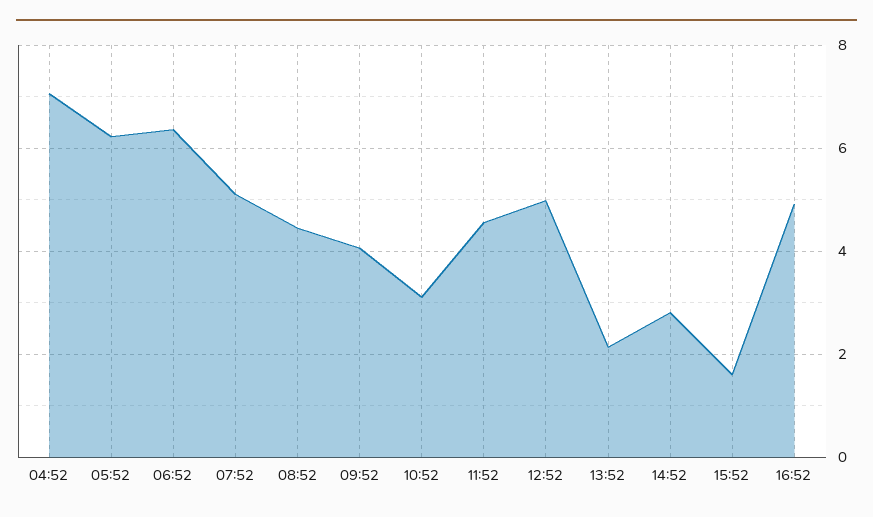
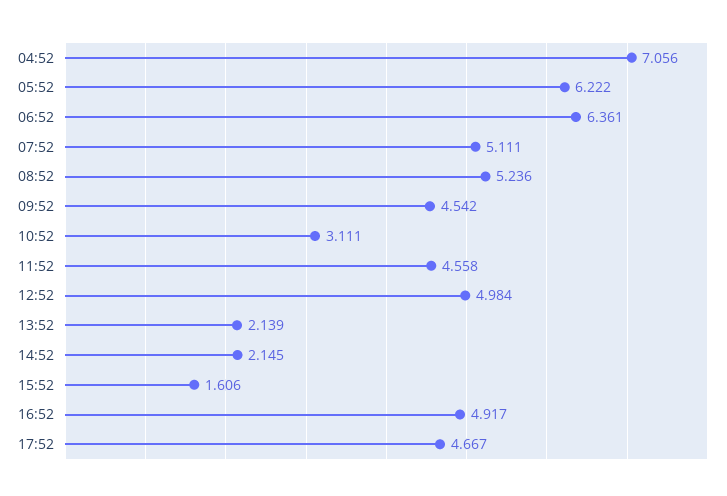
08:52: 4.4 -> 5.236
09:52: 4 -> 4.542
14:52: 2.8 -> 2.145
17:52: none -> 4.667

